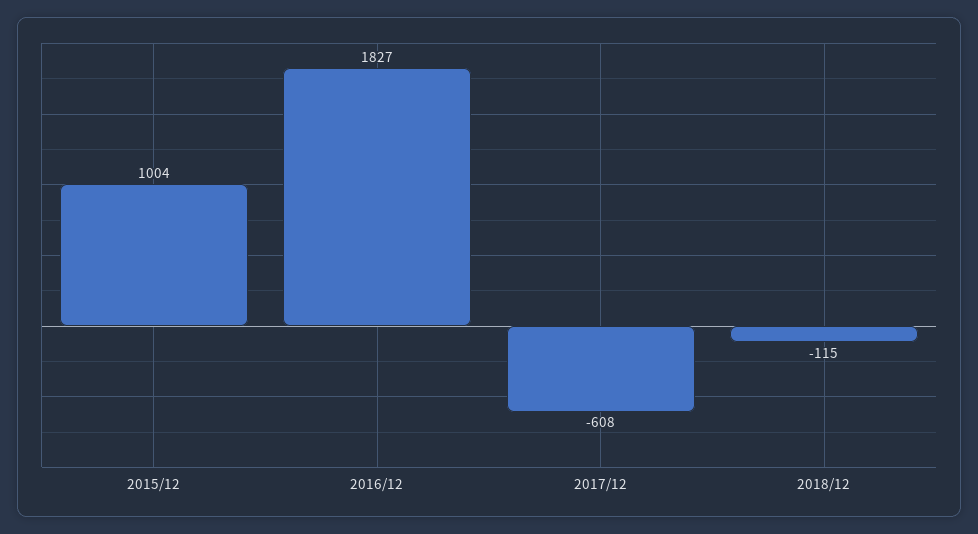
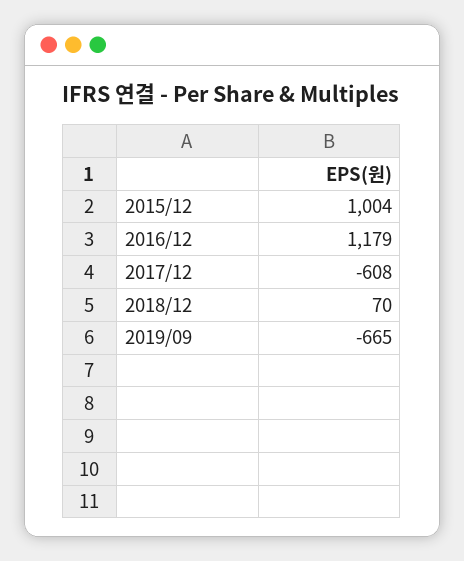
2016/12: 1827 -> 1179
2018/12: -115 -> 70
2019/09: none -> -665

